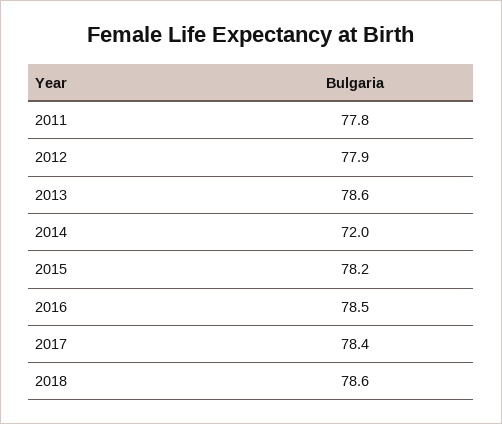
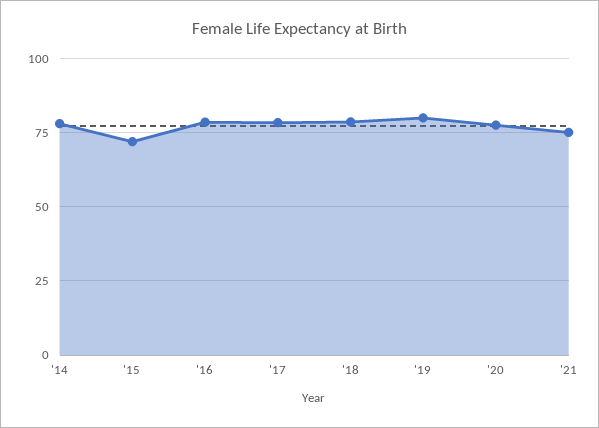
2011: 77.8 -> none
2012: 77.9 -> none
2013: 78.6 -> none
2014: 72 -> 77.5
2015: 78.2 -> 72.5
'19: none -> 80
'20: none -> 77.5
'21: none -> 75

